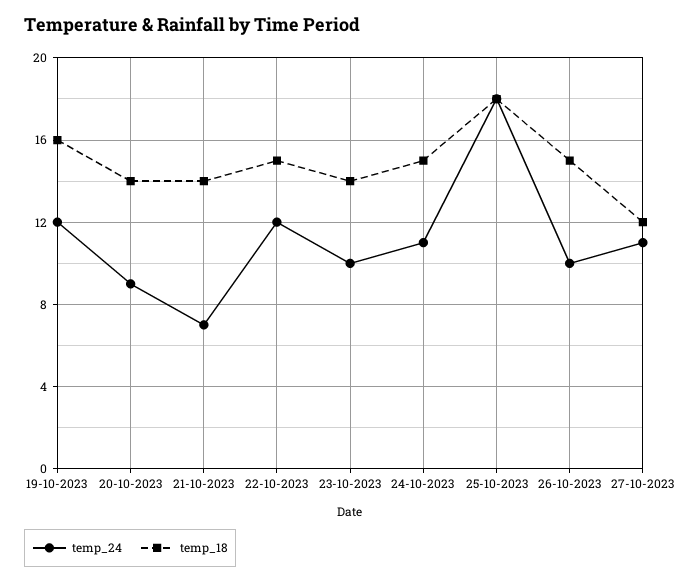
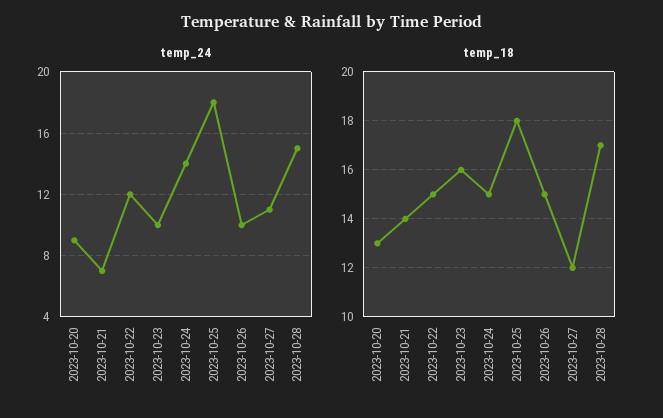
temp_24, 19-10-2023: 12 -> none
temp_18, 19-10-2023: 16 -> none
temp_18, 20-10-2023: 14 -> 13
temp_18, 23-10-2023: 14 -> 16
temp_24, 24-10-2023: 11 -> 14
temp_24, 2023-10-28: none -> 15
temp_18, 2023-10-28: none -> 17

